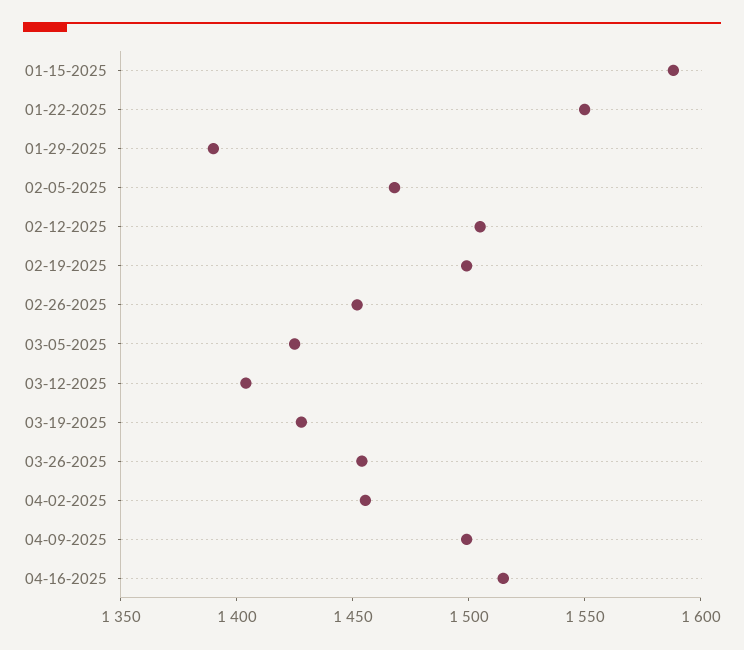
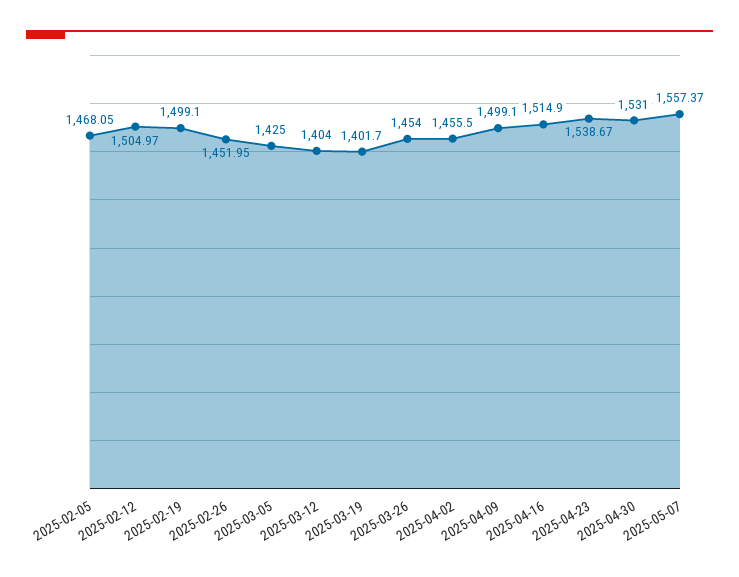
01-15-2025: 1590 -> none
01-22-2025: 1550 -> none
01-29-2025: 1390 -> none
03-19-2025: 1430 -> 1401.7
2025-04-23: none -> 1538.67
2025-04-30: none -> 1531
2025-05-07: none -> 1557.37

